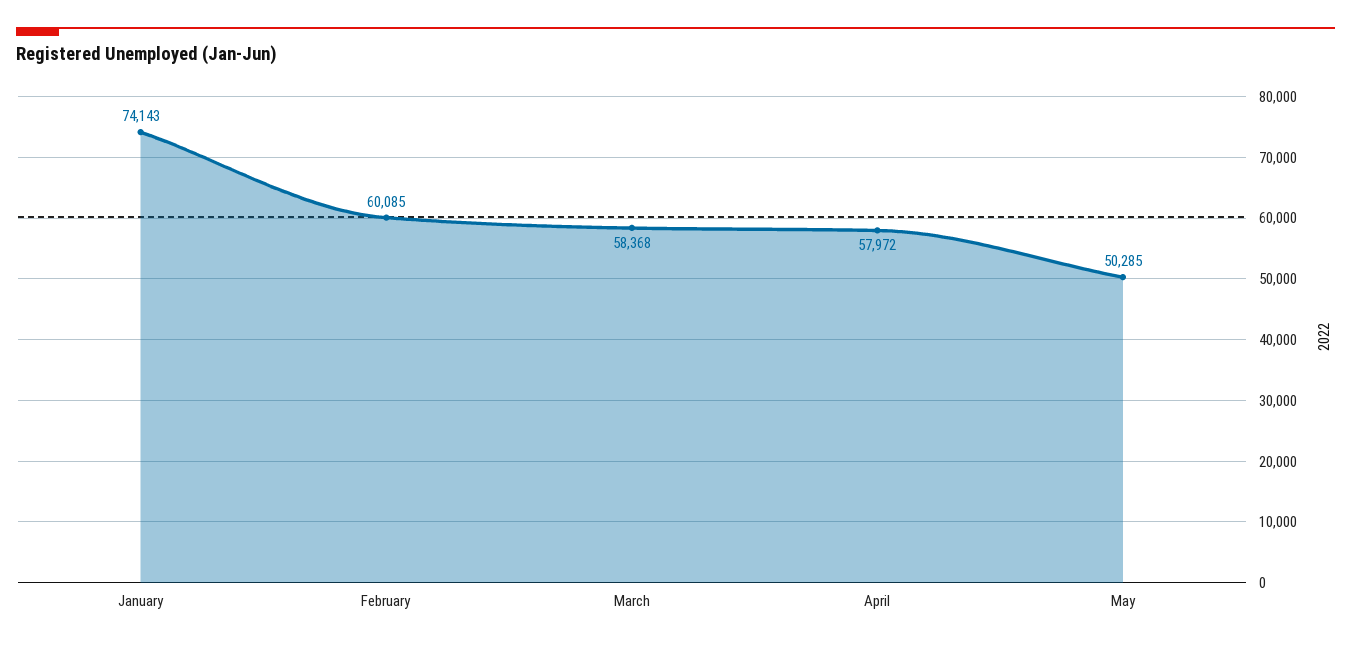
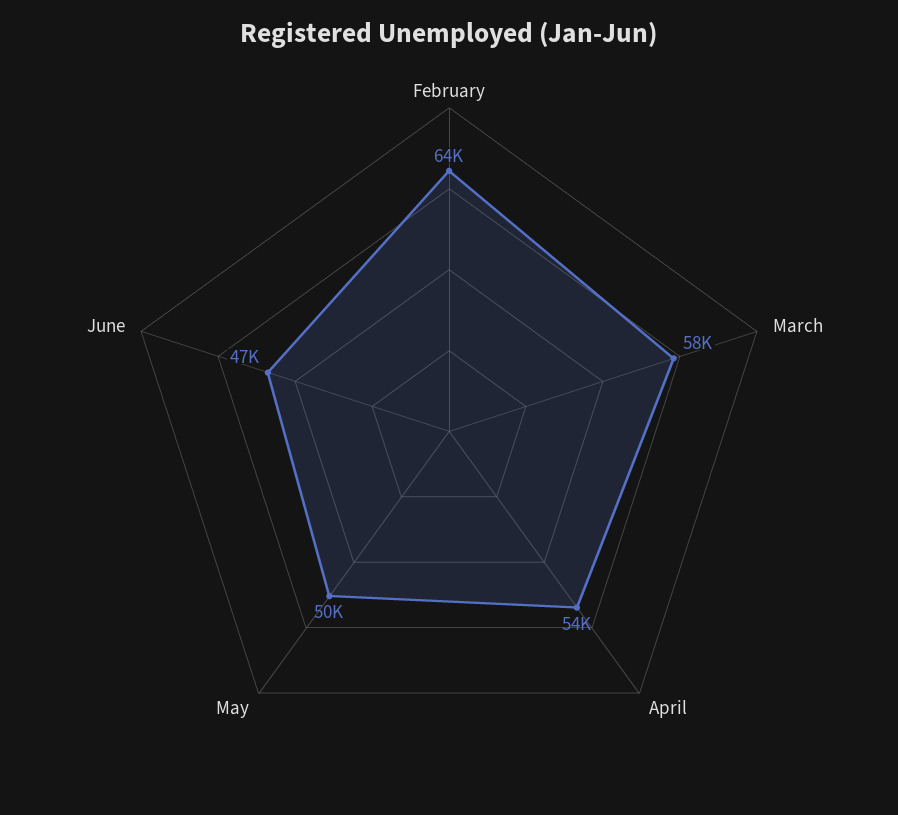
January: 74143 -> none
February: 60085 -> 64000
April: 57972 -> 54000
June: none -> 47000

